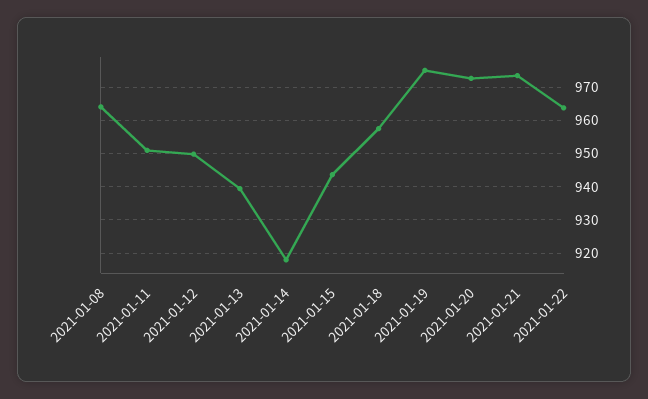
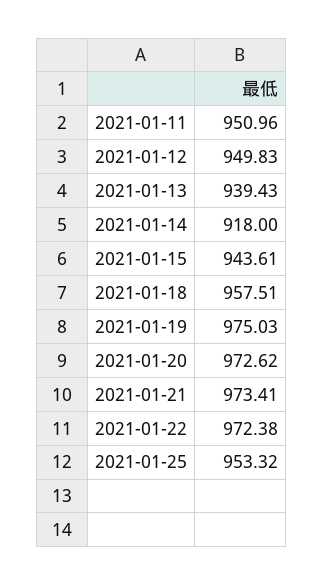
2021-01-08: 964 -> none
2021-01-22: 964 -> 972.38
2021-01-25: none -> 953.32

